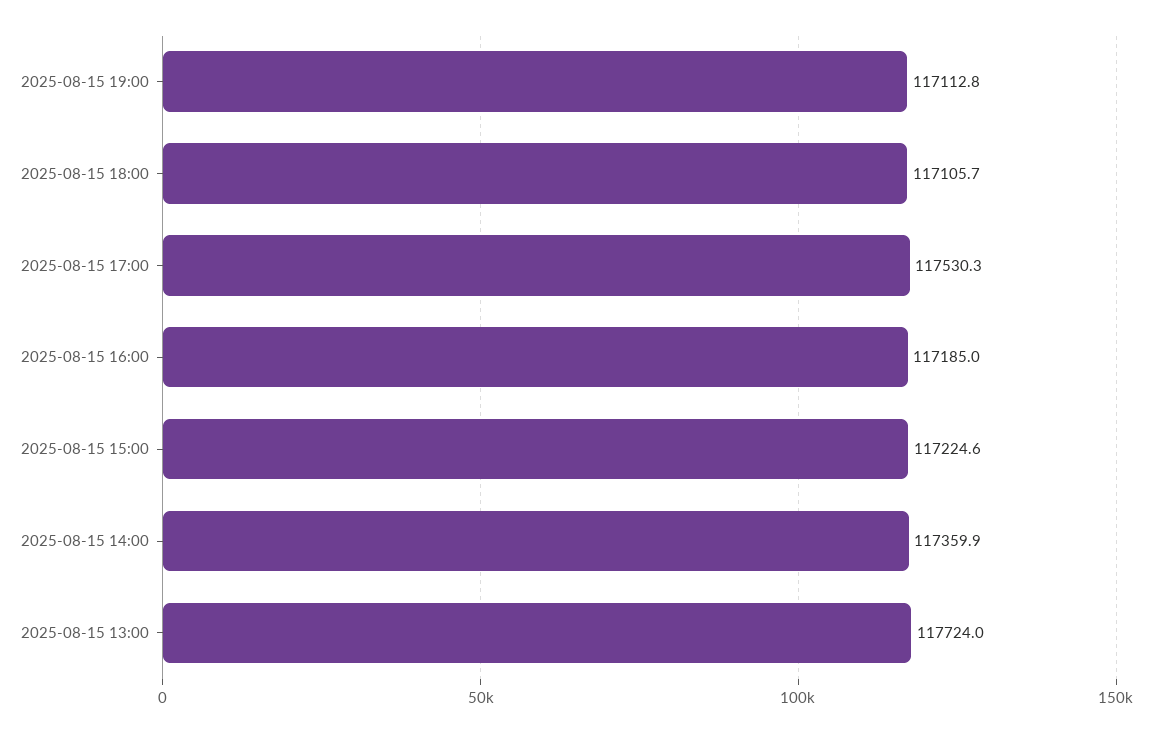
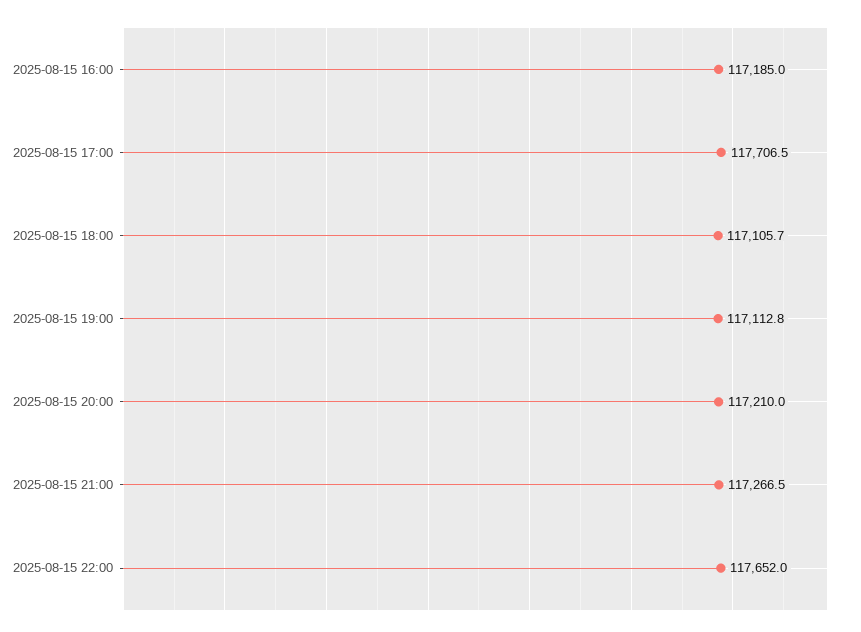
2025-08-15 17:00: 117530.3 -> 117706.5
2025-08-15 15:00: 117224.6 -> none
2025-08-15 14:00: 117359.9 -> none
2025-08-15 13:00: 117724 -> none
2025-08-15 20:00: none -> 117210
2025-08-15 21:00: none -> 117266.5
2025-08-15 22:00: none -> 117652

